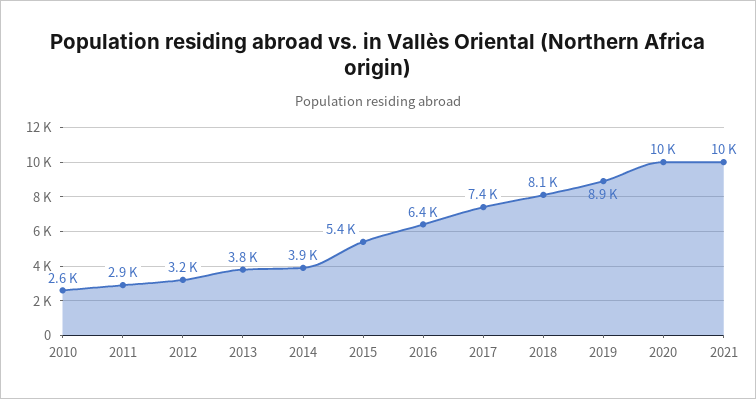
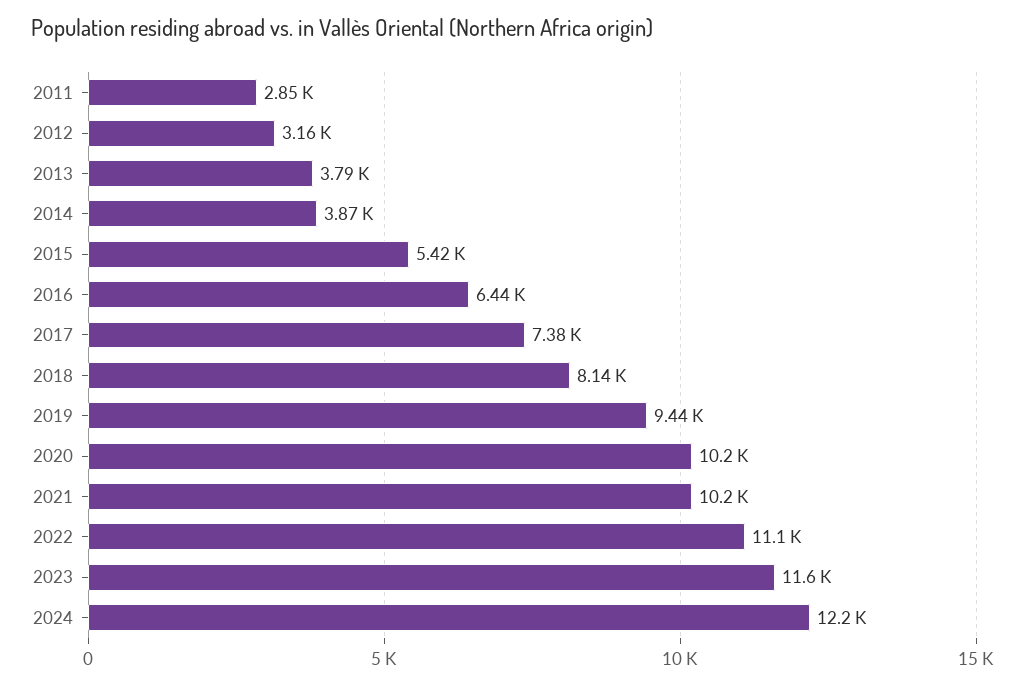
2010: 2600 -> none
2019: 8900 -> 9440
2022: none -> 11100
2023: none -> 11600
2024: none -> 12200

